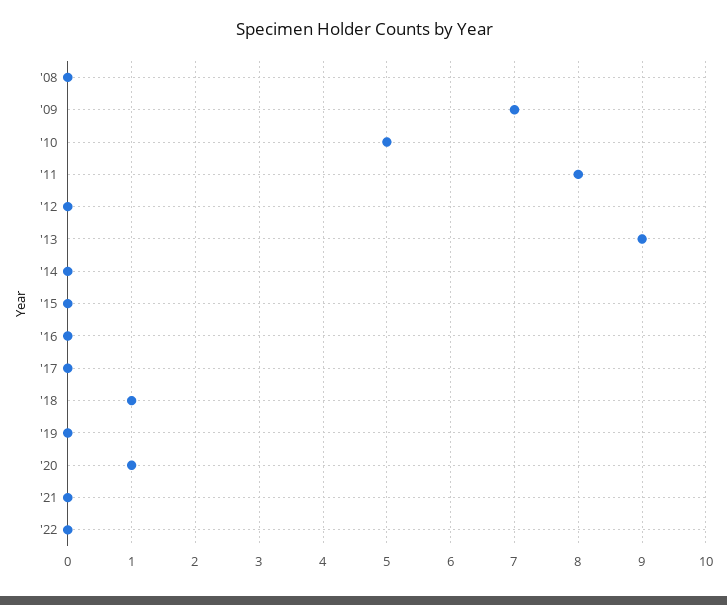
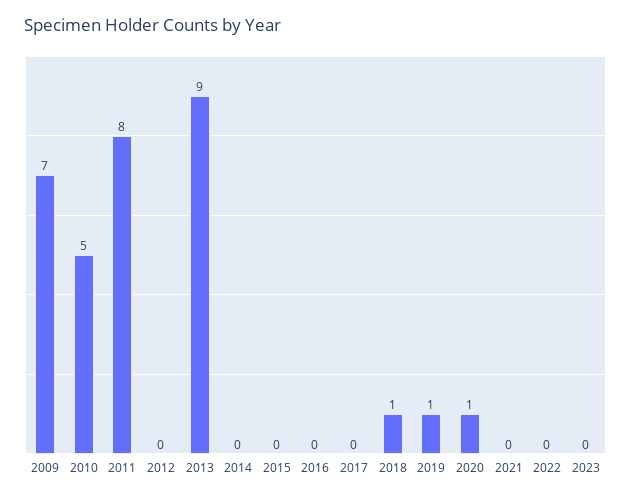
'08: 0 -> none
'19: 0 -> 1
2023: none -> 0

